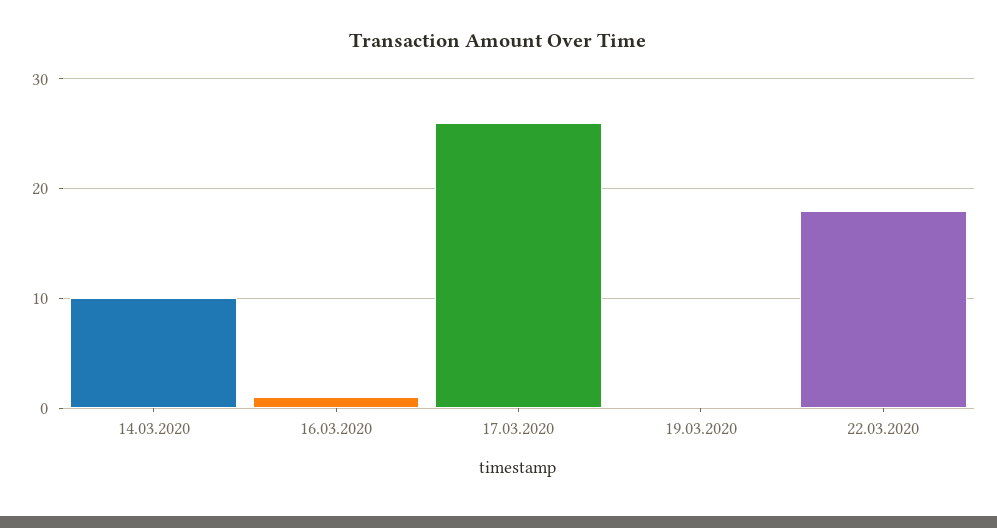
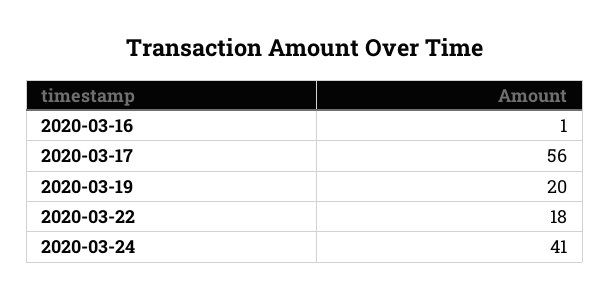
14.03.2020: 10 -> none
17.03.2020: 26 -> 56
19.03.2020: 0 -> 20
2020-03-24: none -> 41

